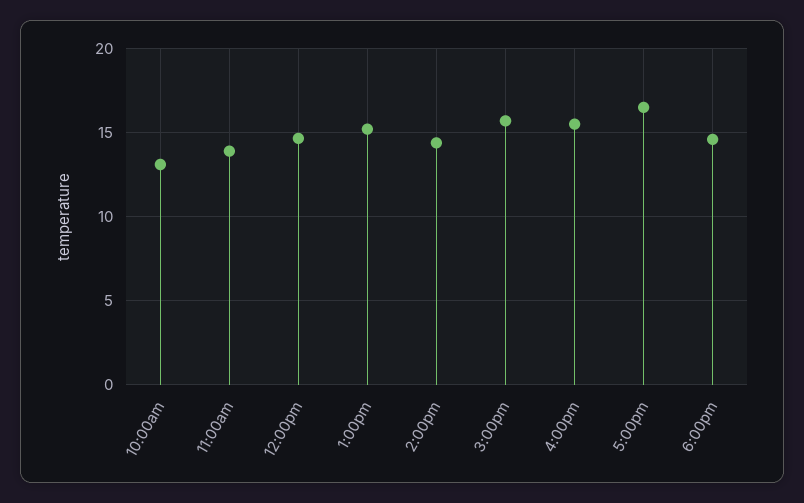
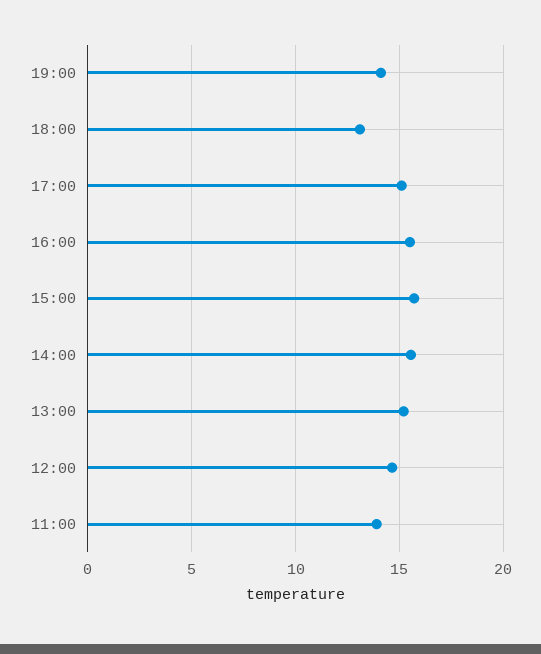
10:00am: 13 -> none
2:00pm: 14.5 -> 15.5
5:00pm: 16.5 -> 15
6:00pm: 14.5 -> 13
19:00: none -> 14

